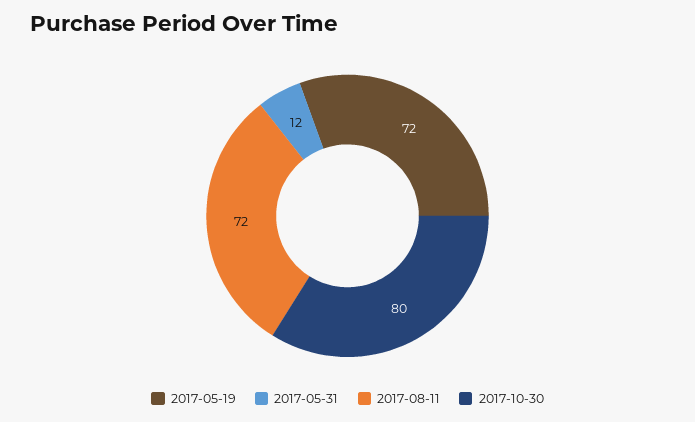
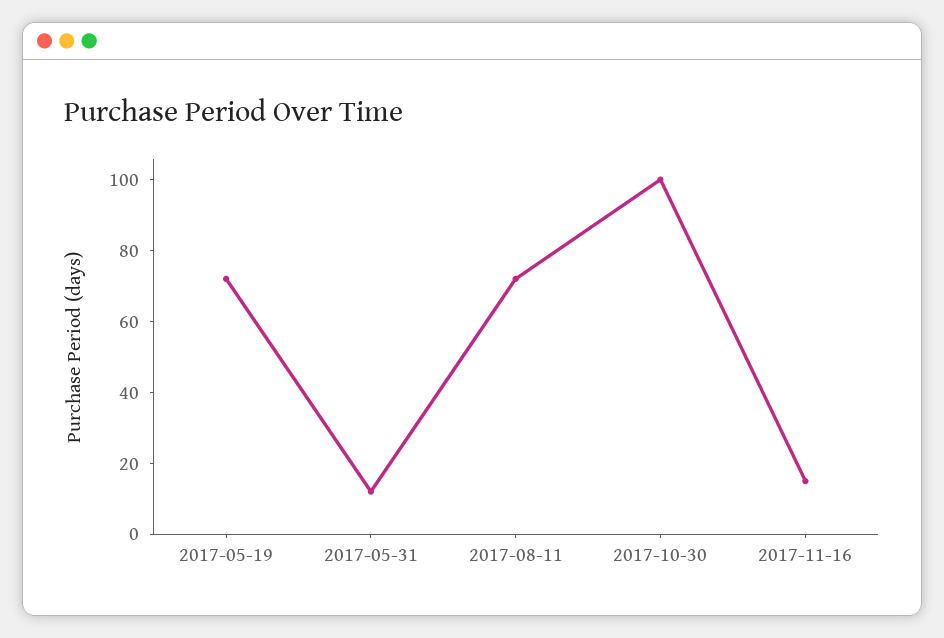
2017-10-30: 80 -> 100
2017-11-16: none -> 15

